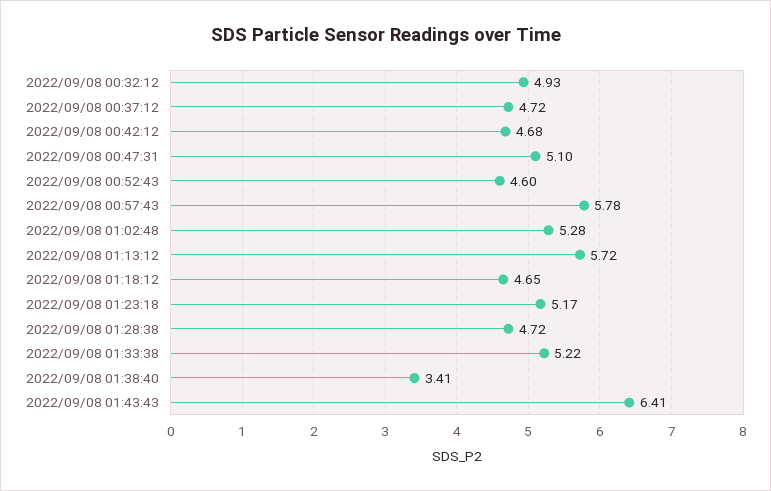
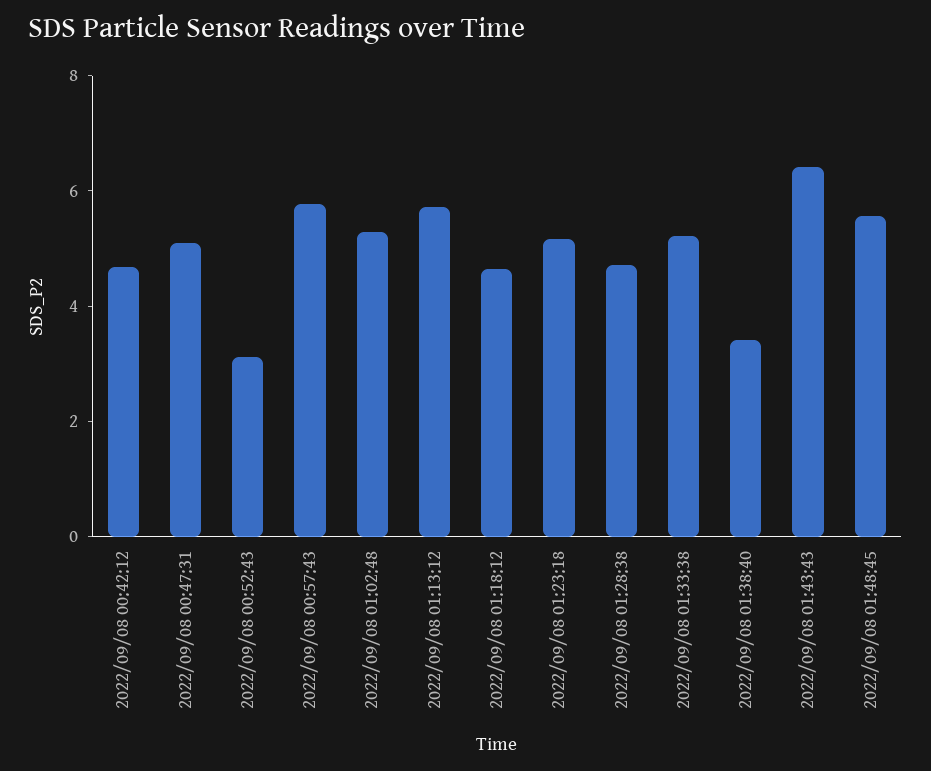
2022/09/08 00:32:12: 4.93 -> none
2022/09/08 00:37:12: 4.72 -> none
2022/09/08 00:52:43: 4.6 -> 3
2022/09/08 01:48:45: none -> 5.5

